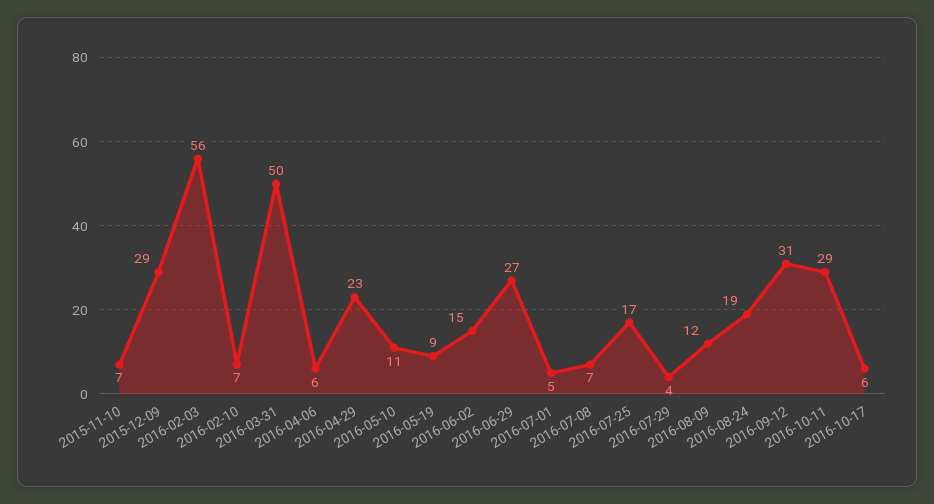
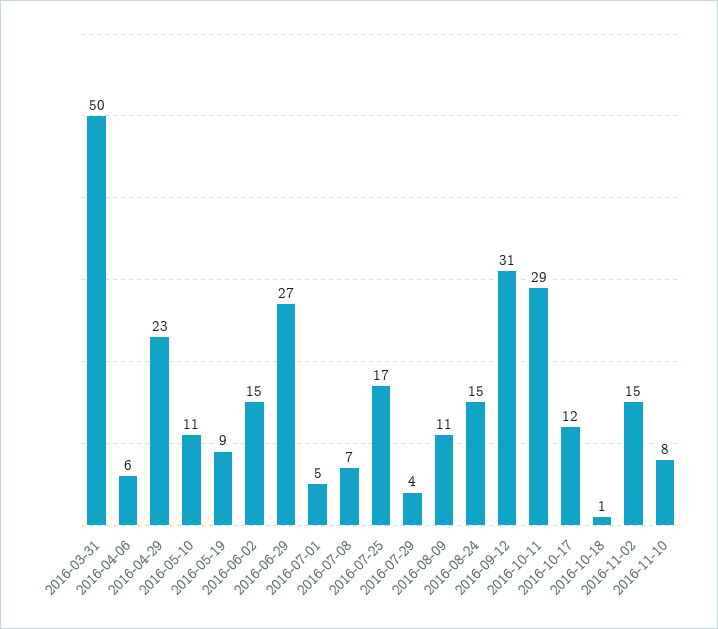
2015-11-10: 7 -> none
2015-12-09: 29 -> none
2016-02-03: 56 -> none
2016-02-10: 7 -> none
2016-08-09: 12 -> 11
2016-08-24: 19 -> 15
2016-10-17: 6 -> 12
2016-10-18: none -> 1
2016-11-02: none -> 15
2016-11-10: none -> 8

